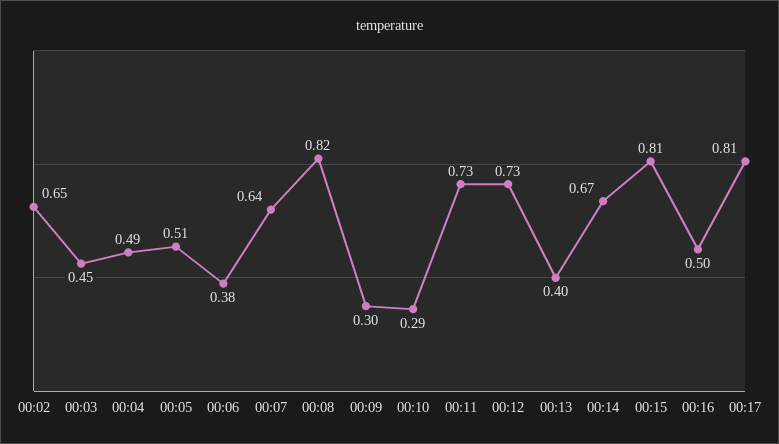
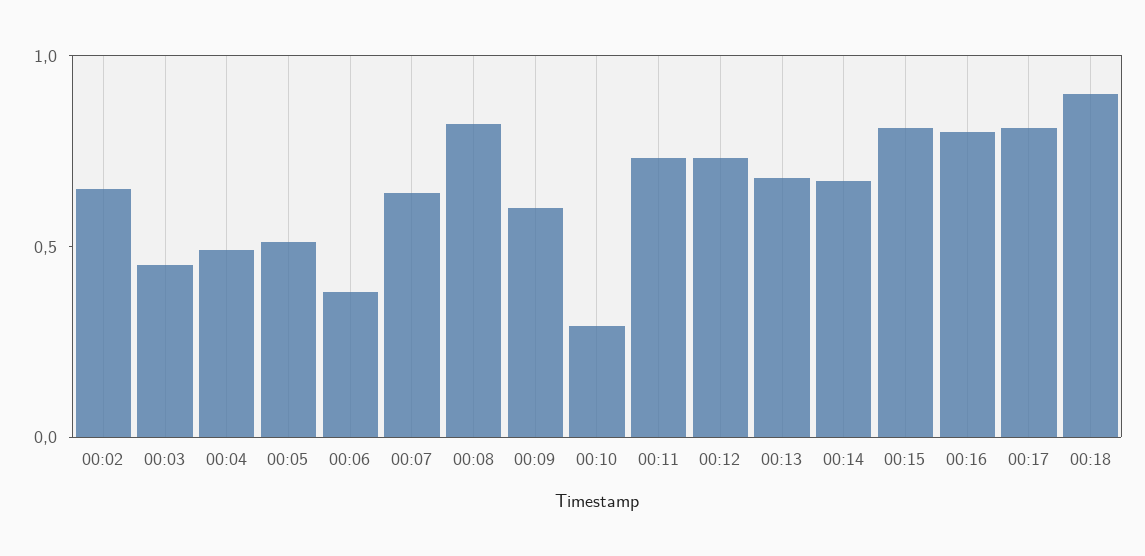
00:09: 0.3 -> 0.6
00:13: 0.4 -> 0.7
00:16: 0.5 -> 0.8
00:18: none -> 0.9

